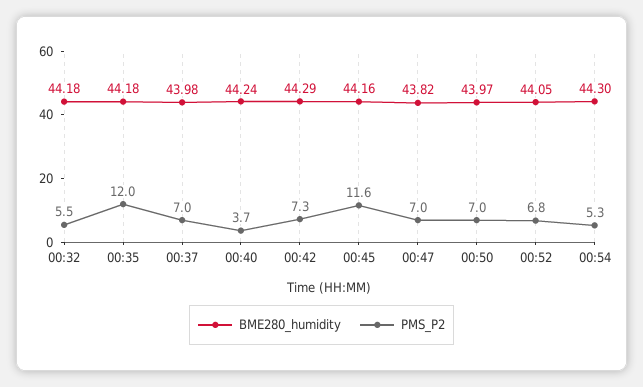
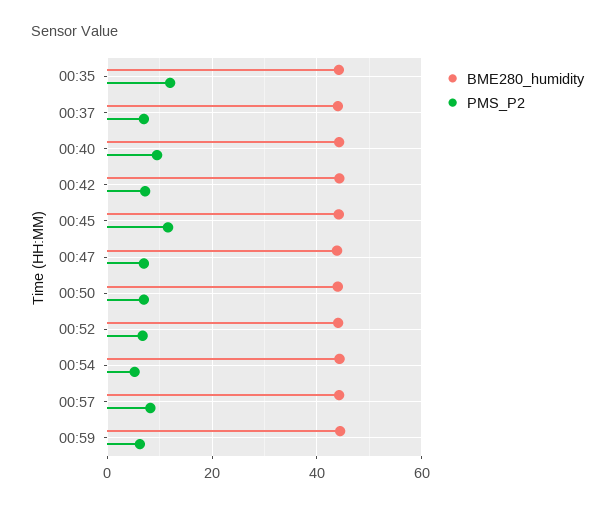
BME280_humidity, 00:32: 44.18 -> none
PMS_P2, 00:32: 5.5 -> none
PMS_P2, 00:40: 3.7 -> 10
BME280_humidity, 00:57: none -> 44
PMS_P2, 00:57: none -> 8
BME280_humidity, 00:59: none -> 44
PMS_P2, 00:59: none -> 6

